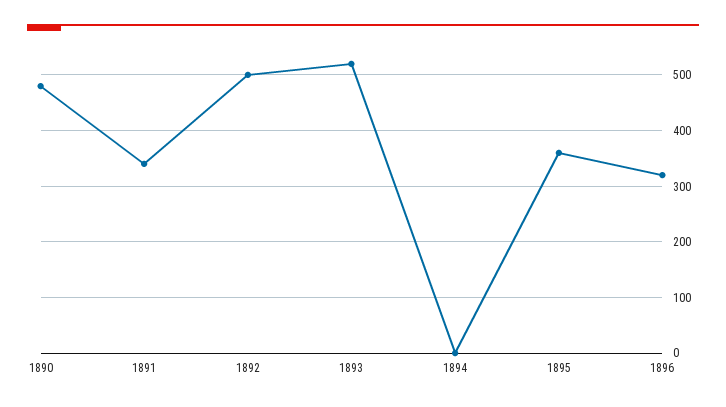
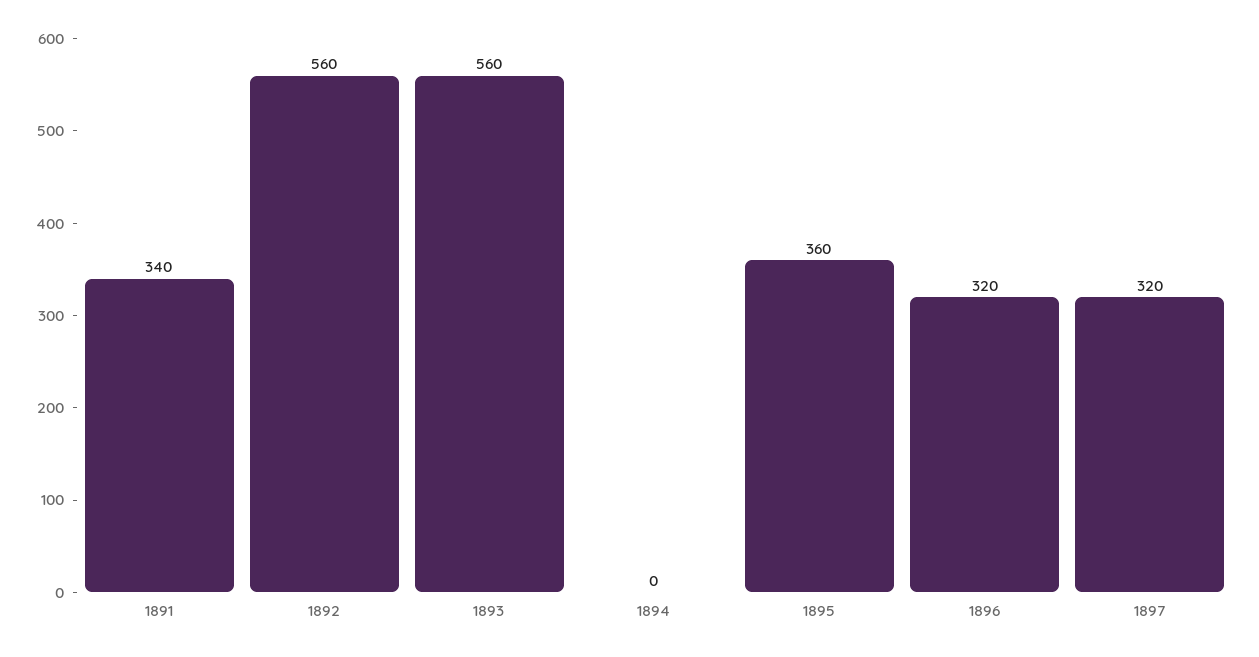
1890: 480 -> none
1892: 500 -> 560
1893: 520 -> 560
1897: none -> 320

